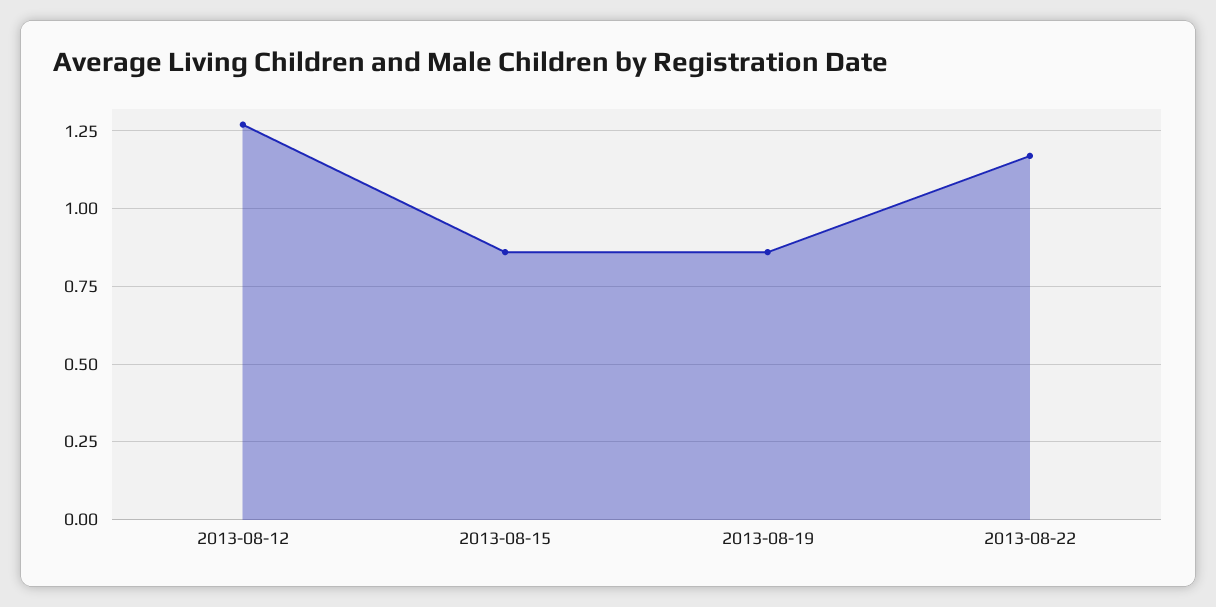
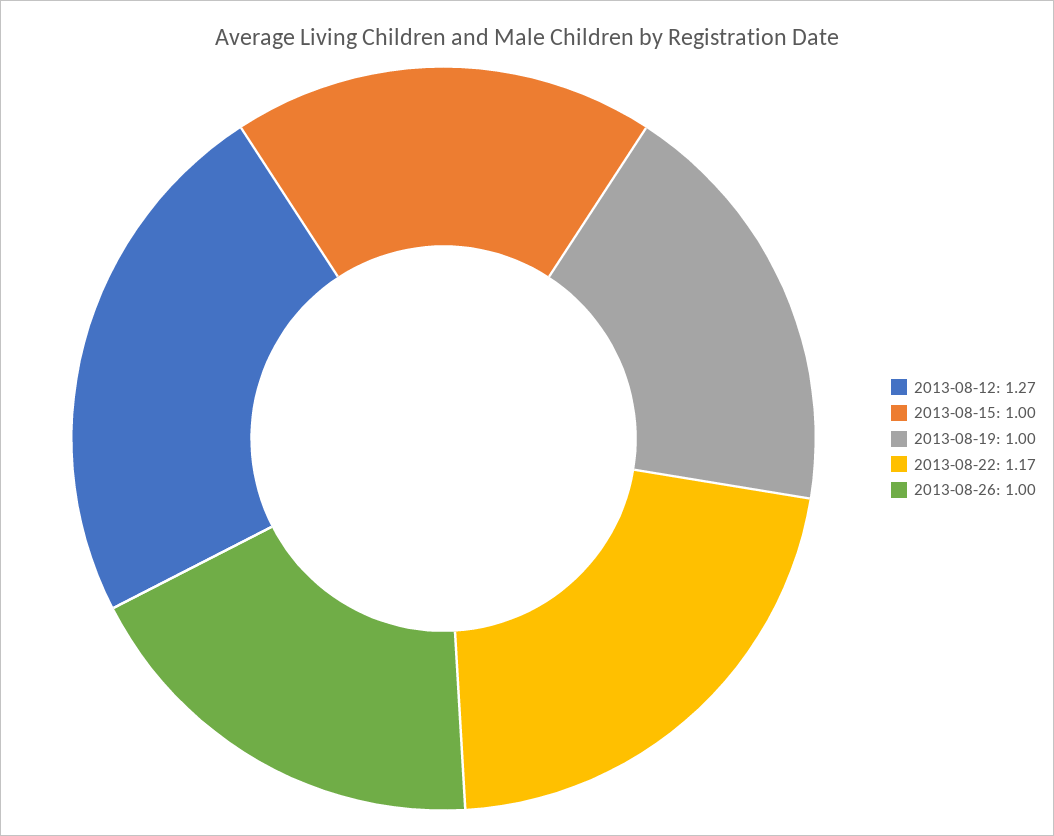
2013-08-15: 0.85 -> 1
2013-08-19: 0.85 -> 1
2013-08-26: none -> 1

